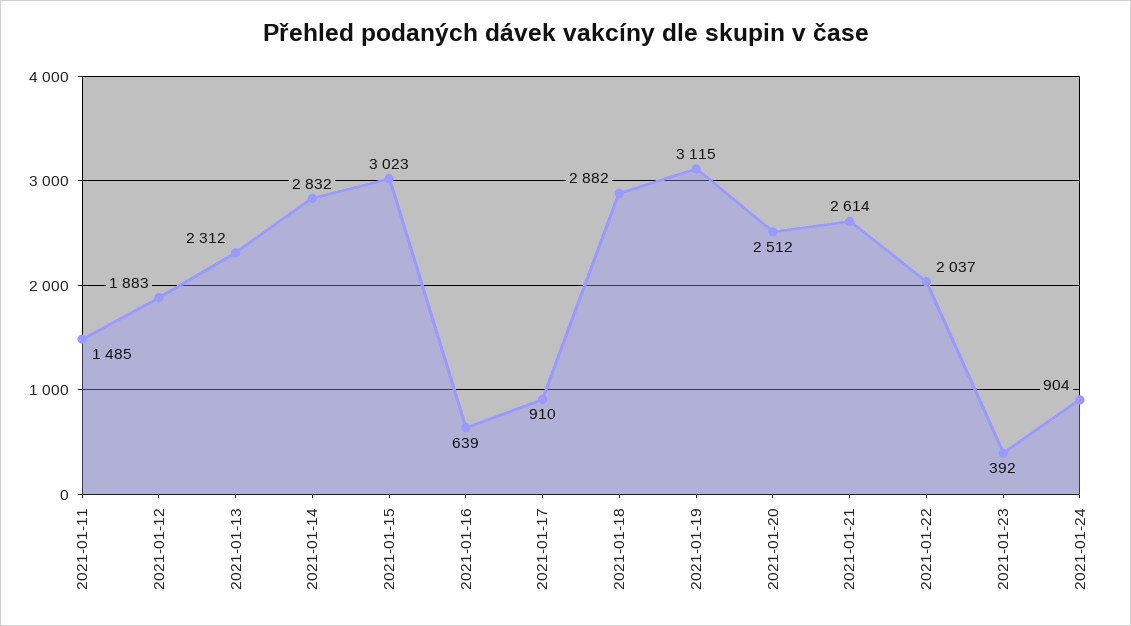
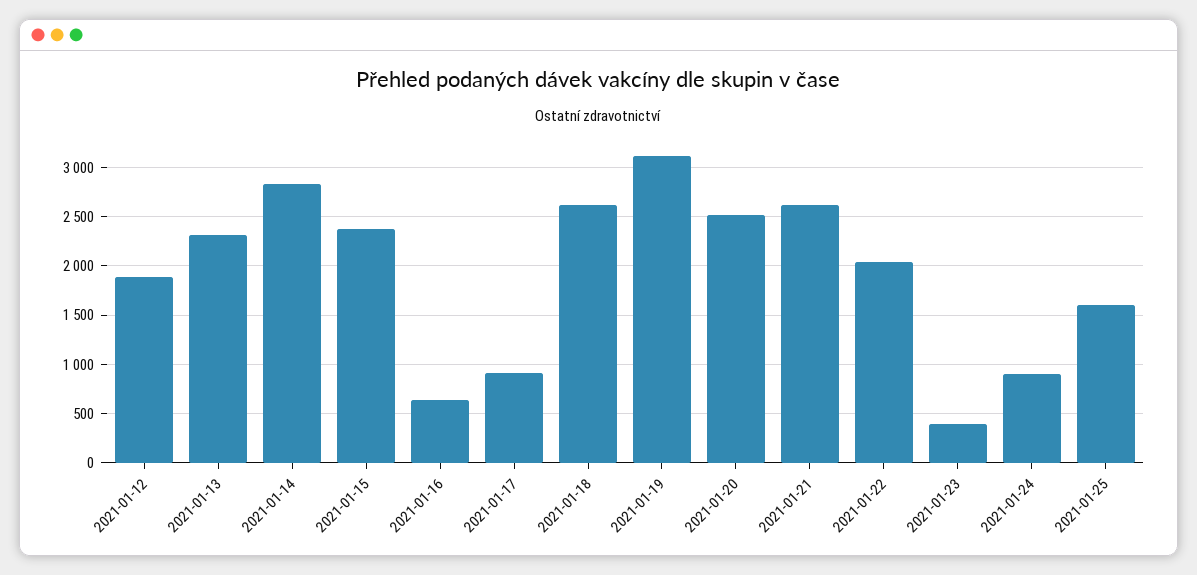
2021-01-11: 1485 -> none
2021-01-15: 3023 -> 2400
2021-01-18: 2882 -> 2600
2021-01-25: none -> 1600

